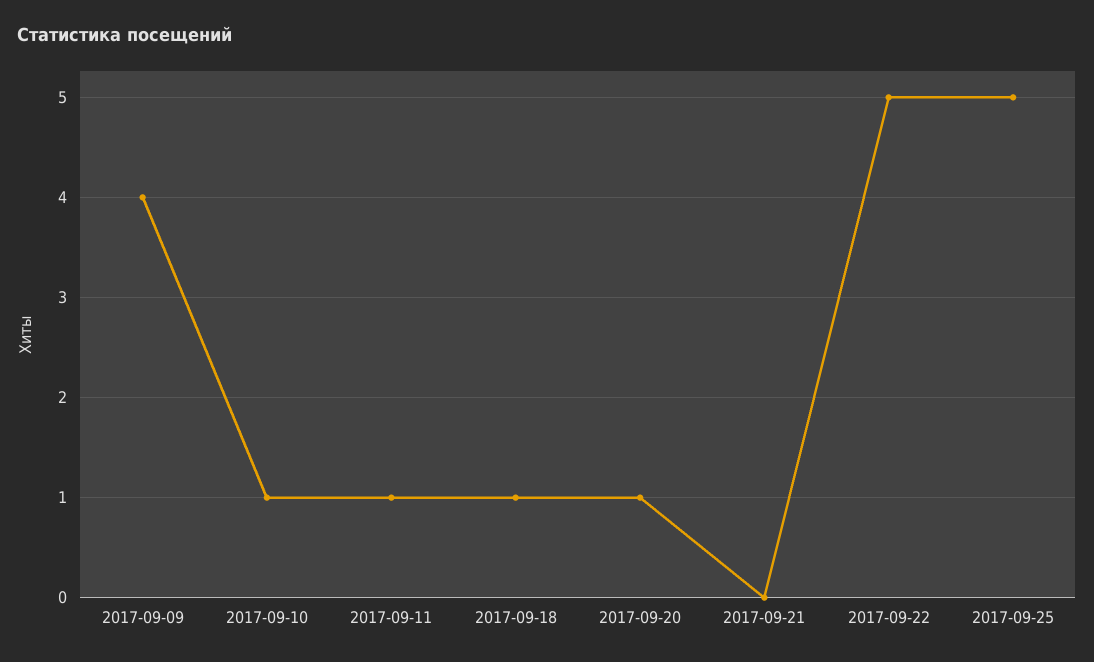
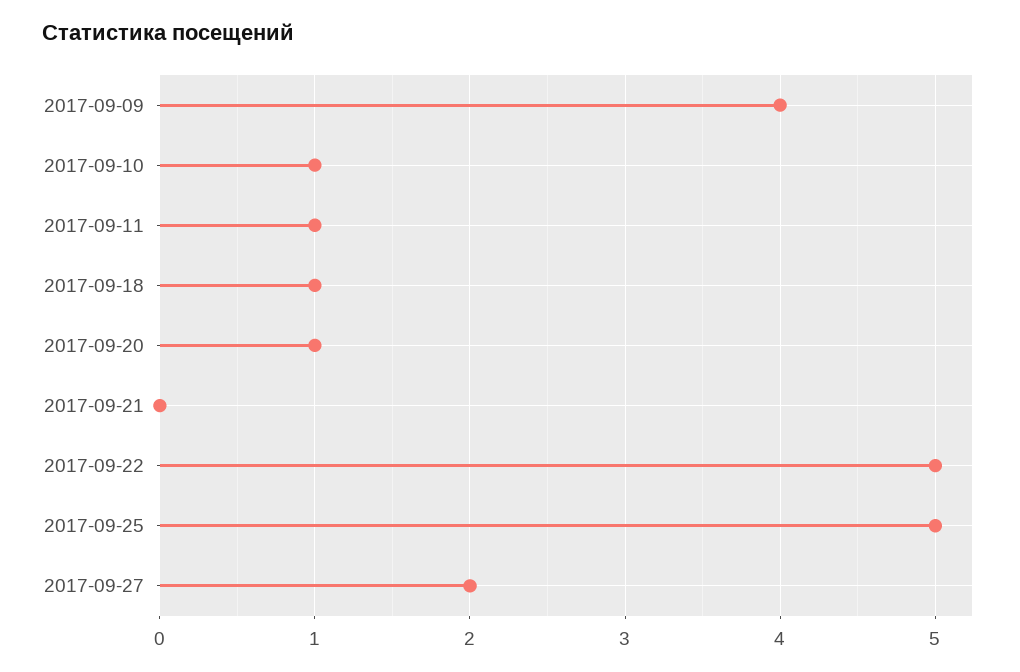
2017-09-27: none -> 2

